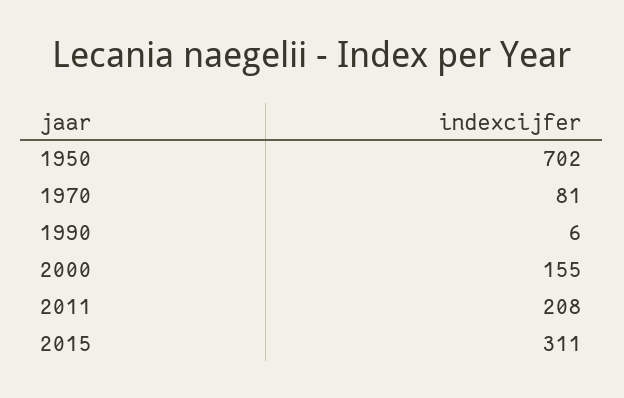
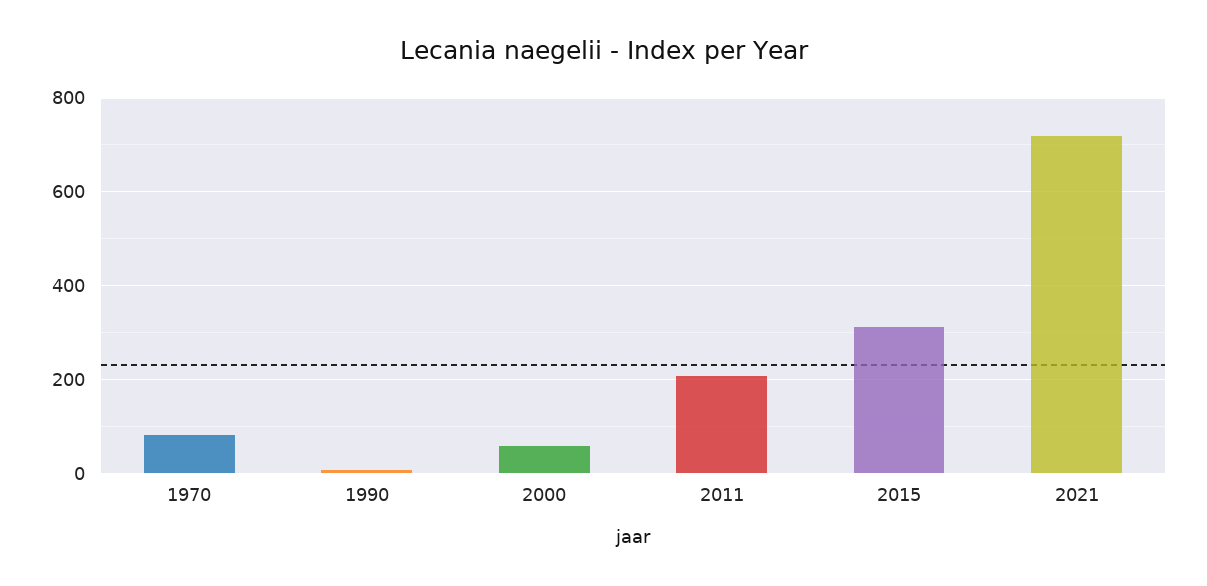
1950: 702 -> none
2000: 155 -> 60
2021: none -> 720

